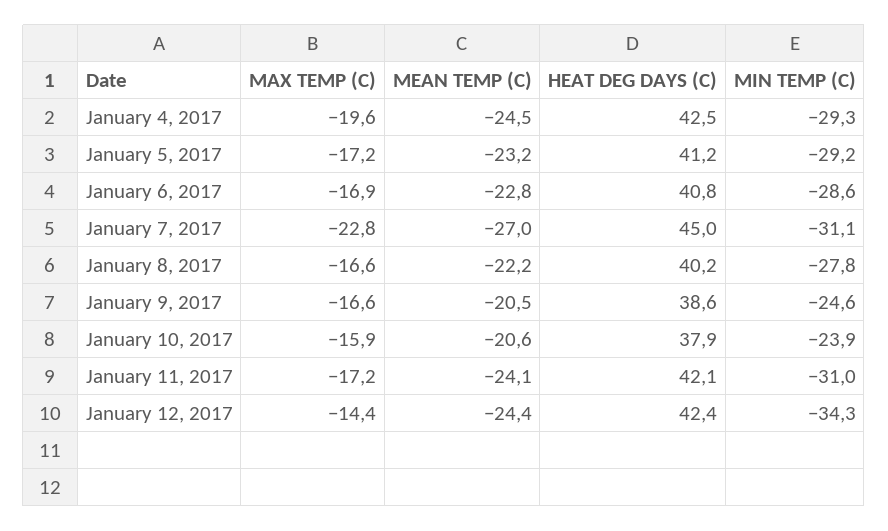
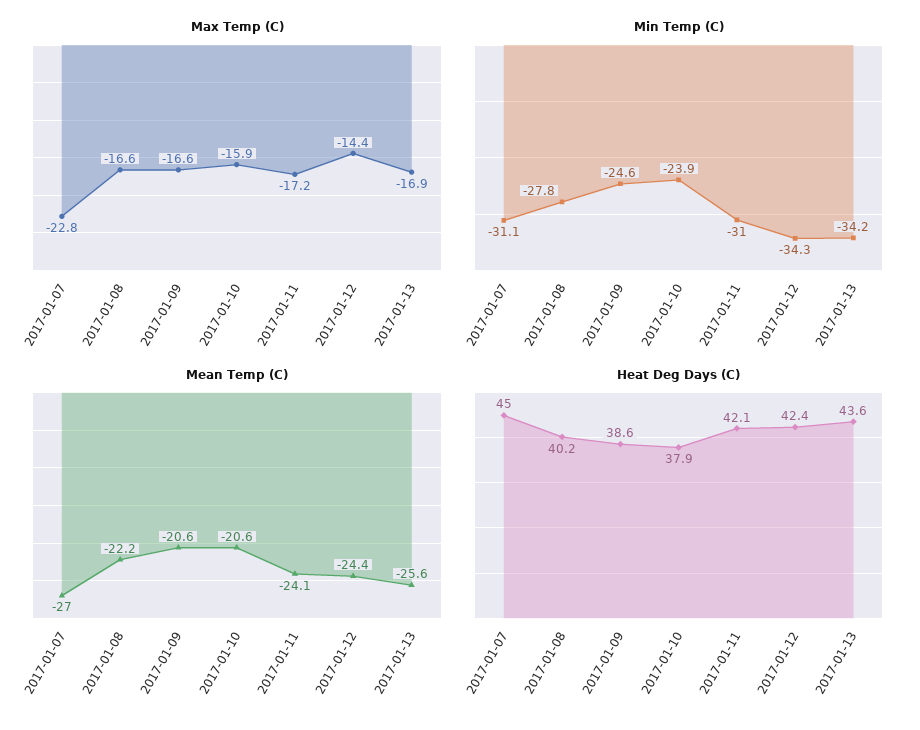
MAX TEMP (C), January 4, 2017: -19.6 -> none
MEAN TEMP (C), January 4, 2017: -24.5 -> none
HEAT DEG DAYS (C), January 4, 2017: 42.5 -> none
MIN TEMP (C), January 4, 2017: -29.3 -> none
MAX TEMP (C), January 5, 2017: -17.2 -> none
MEAN TEMP (C), January 5, 2017: -23.2 -> none
HEAT DEG DAYS (C), January 5, 2017: 41.2 -> none
MIN TEMP (C), January 5, 2017: -29.2 -> none
MAX TEMP (C), January 6, 2017: -16.9 -> none
MEAN TEMP (C), January 6, 2017: -22.8 -> none
HEAT DEG DAYS (C), January 6, 2017: 40.8 -> none
MIN TEMP (C), January 6, 2017: -28.6 -> none
MEAN TEMP (C), January 9, 2017: -20.5 -> -20.6
MAX TEMP (C), 2017-01-13: none -> -16.9
MIN TEMP (C), 2017-01-13: none -> -34.2
MEAN TEMP (C), 2017-01-13: none -> -25.6
HEAT DEG DAYS (C), 2017-01-13: none -> 43.6

